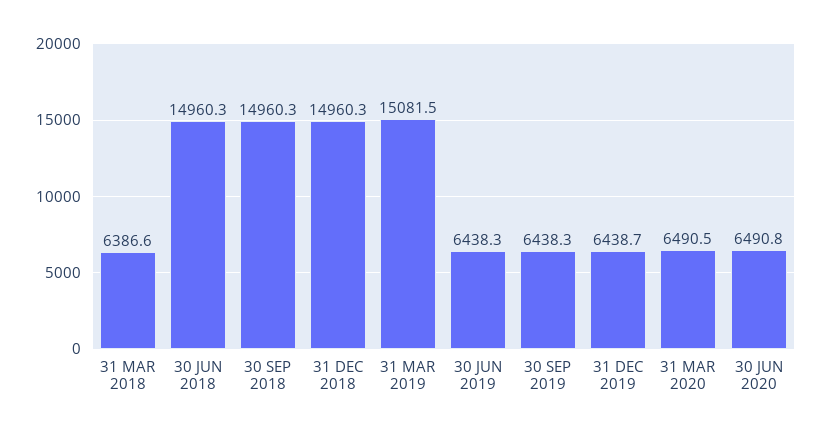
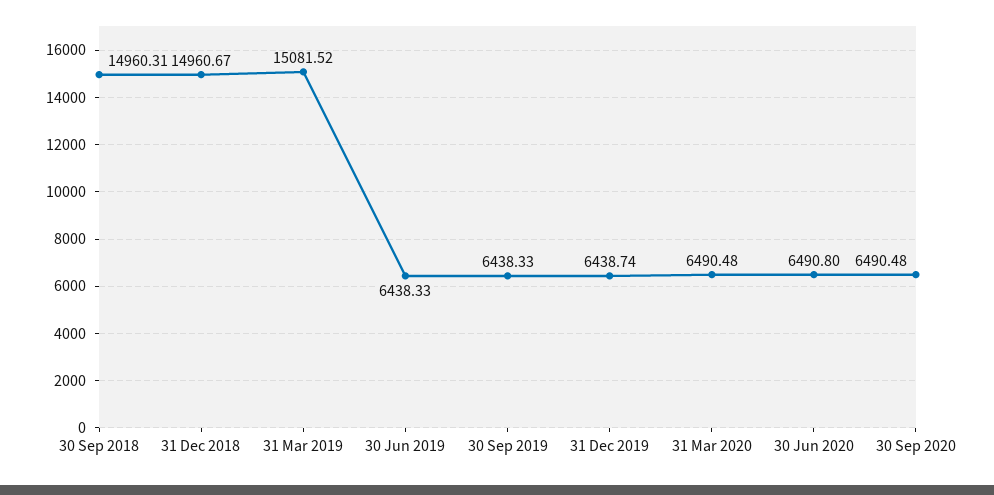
31 MAR 2018: 6386.6 -> none
30 JUN 2018: 14960.3 -> none
31 DEC 2018: 14960.3 -> 14960.67
30 Sep 2020: none -> 6490.48

